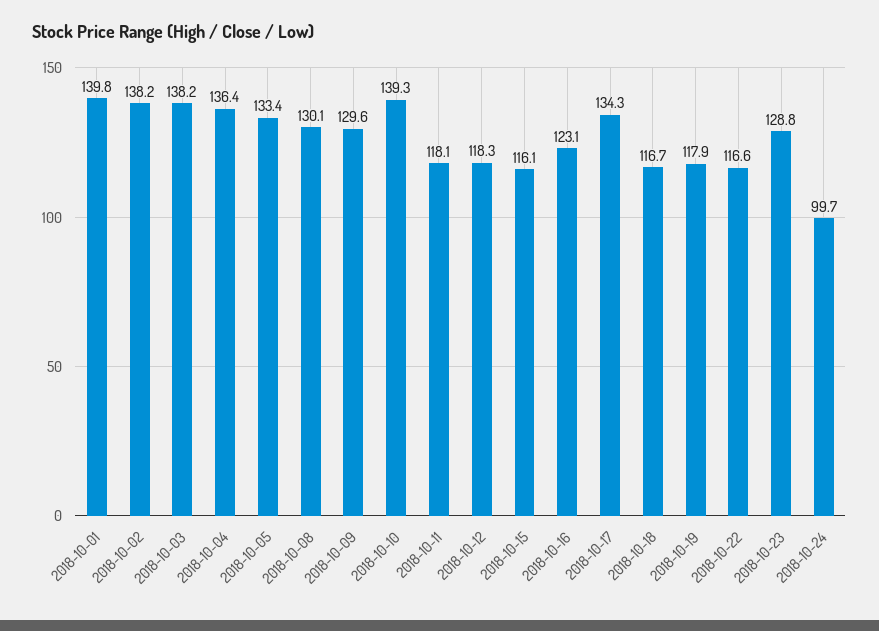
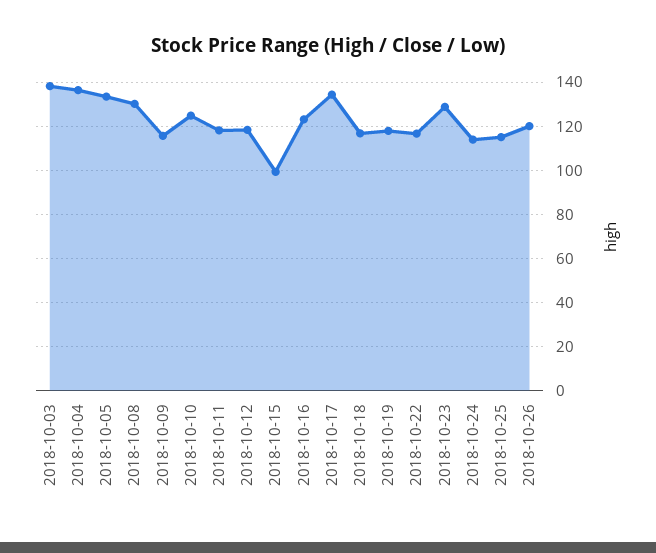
2018-10-01: 139.8 -> none
2018-10-02: 138.2 -> none
2018-10-09: 129.6 -> 115
2018-10-10: 139.3 -> 125
2018-10-15: 116.1 -> 100
2018-10-24: 99.7 -> 115
2018-10-25: none -> 115
2018-10-26: none -> 120

